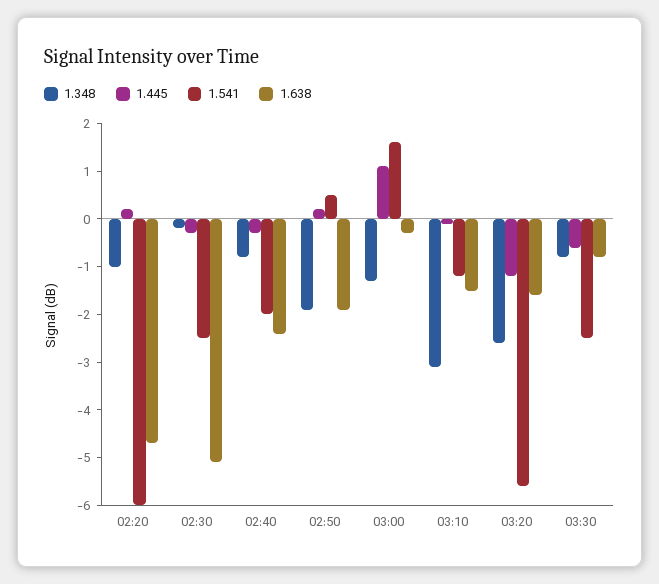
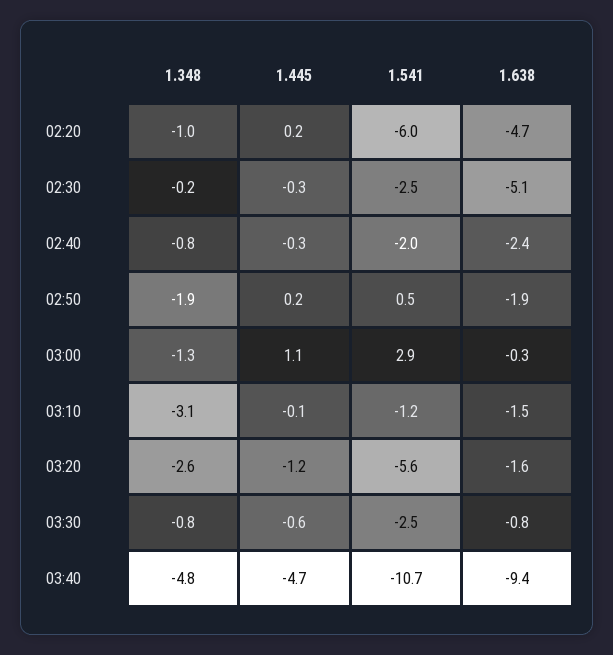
1.541, 03:00: 1.5 -> 2.9
1.348, 03:40: none -> -4.8
1.445, 03:40: none -> -4.7
1.541, 03:40: none -> -10.7
1.638, 03:40: none -> -9.4

